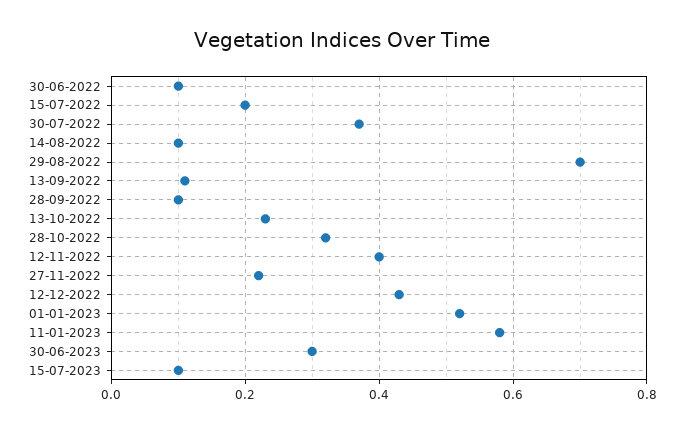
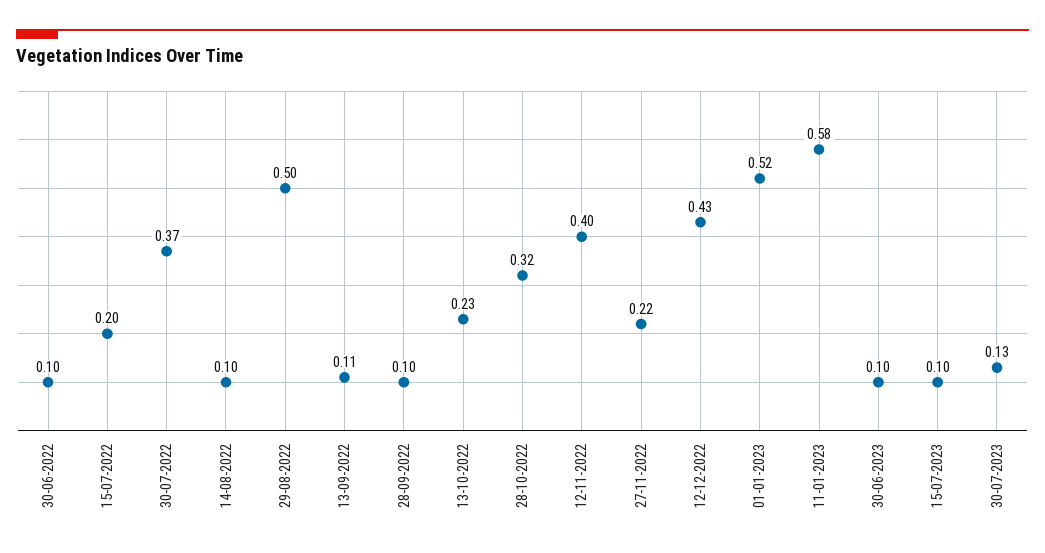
29-08-2022: 0.7 -> 0.5
30-06-2023: 0.3 -> 0.1
30-07-2023: none -> 0.13

